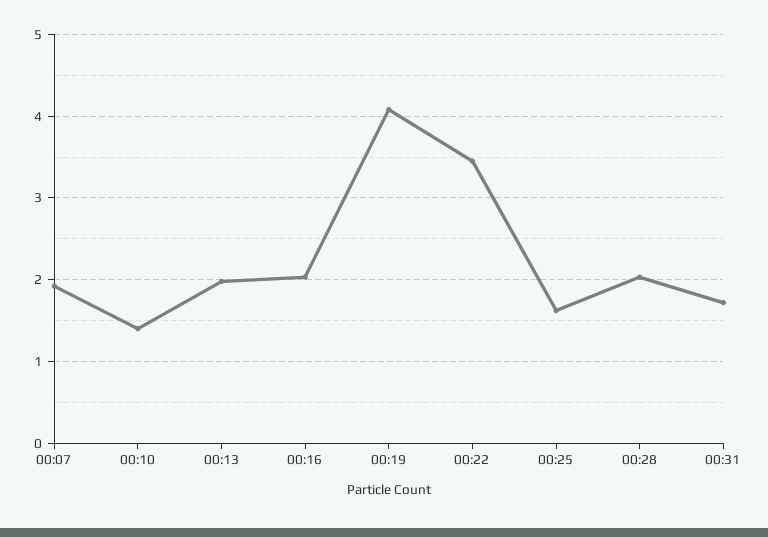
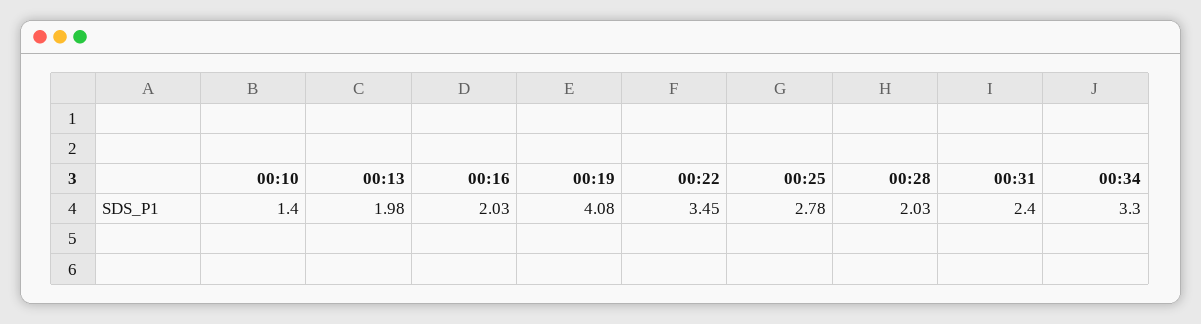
00:07: 1.9 -> none
00:25: 1.6 -> 2.78
00:31: 1.7 -> 2.4
00:34: none -> 3.3

